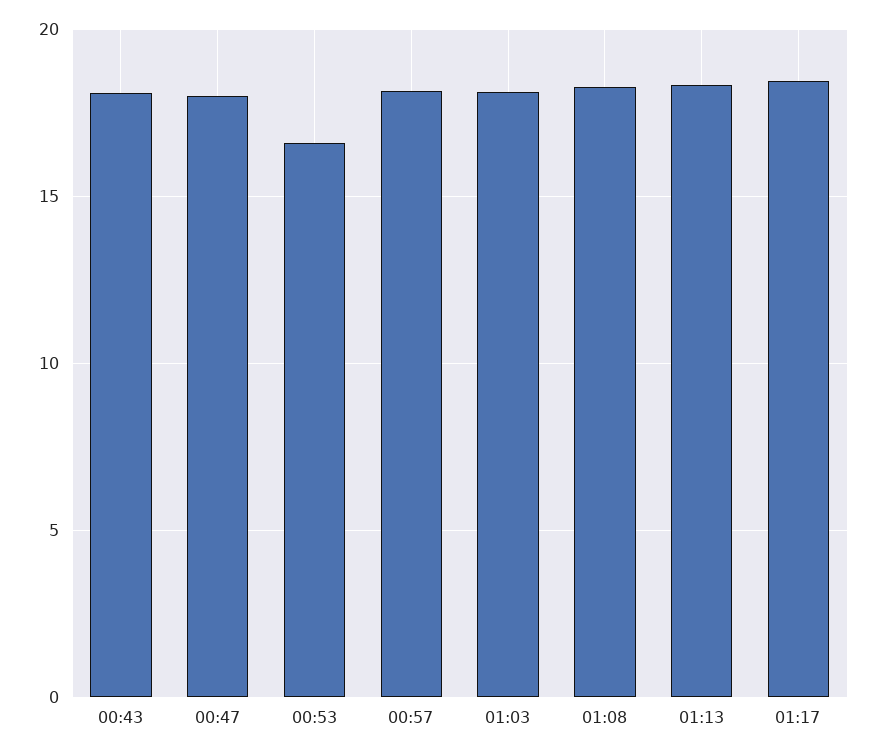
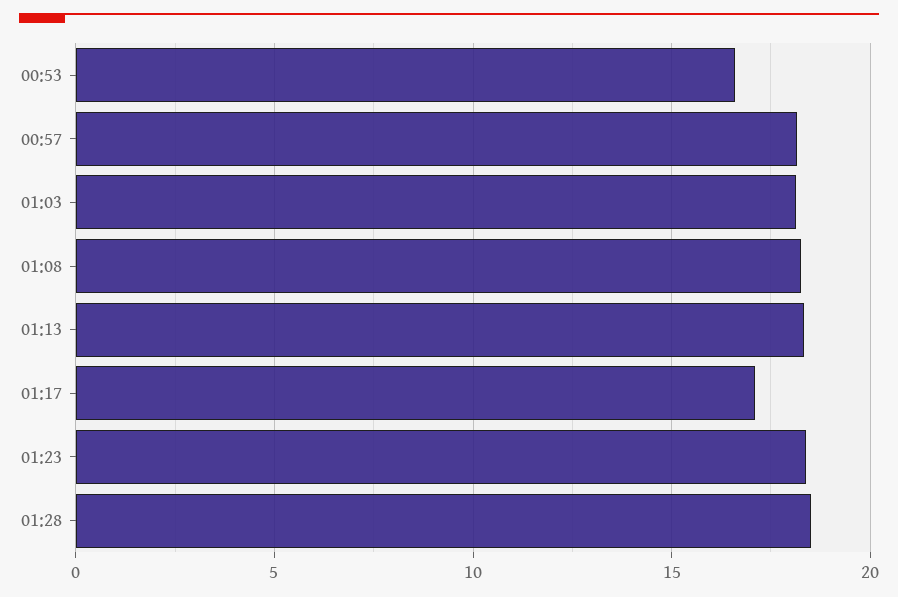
00:43: 18 -> none
00:47: 18 -> none
01:17: 18.5 -> 17
01:23: none -> 18.5
01:28: none -> 18.5

